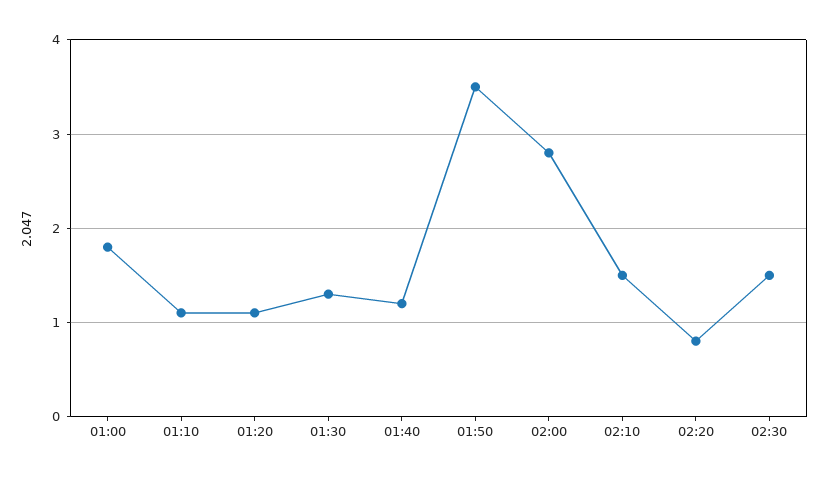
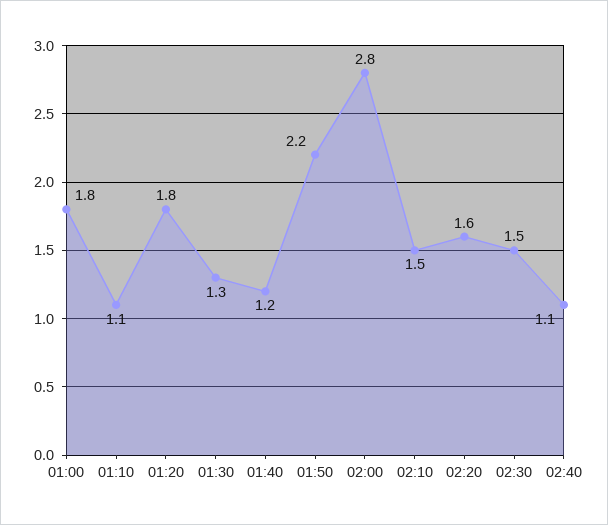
01:20: 1.1 -> 1.8
01:50: 3.5 -> 2.2
02:20: 0.8 -> 1.6
02:40: none -> 1.1

